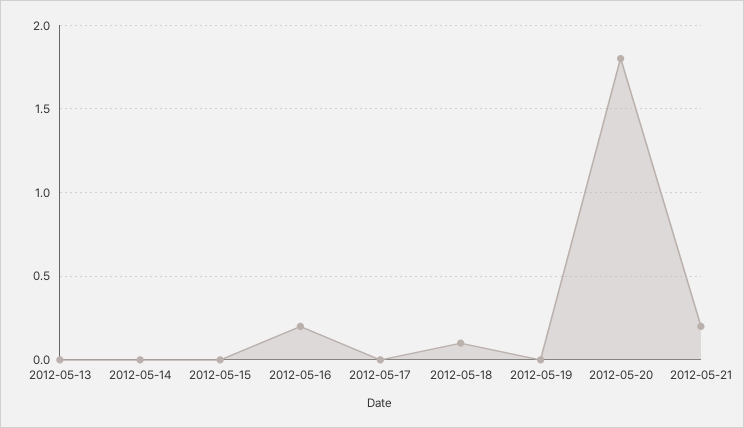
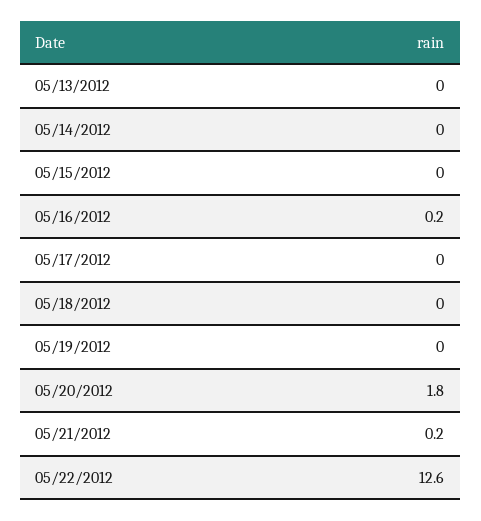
2012-05-18: 0.1 -> 0
05/22/2012: none -> 12.6

